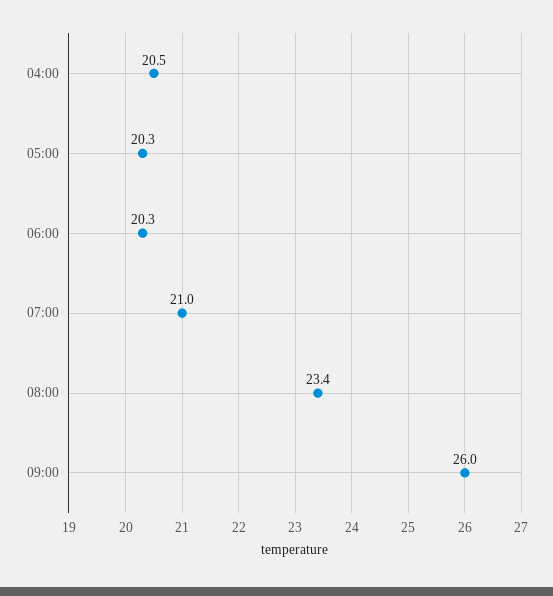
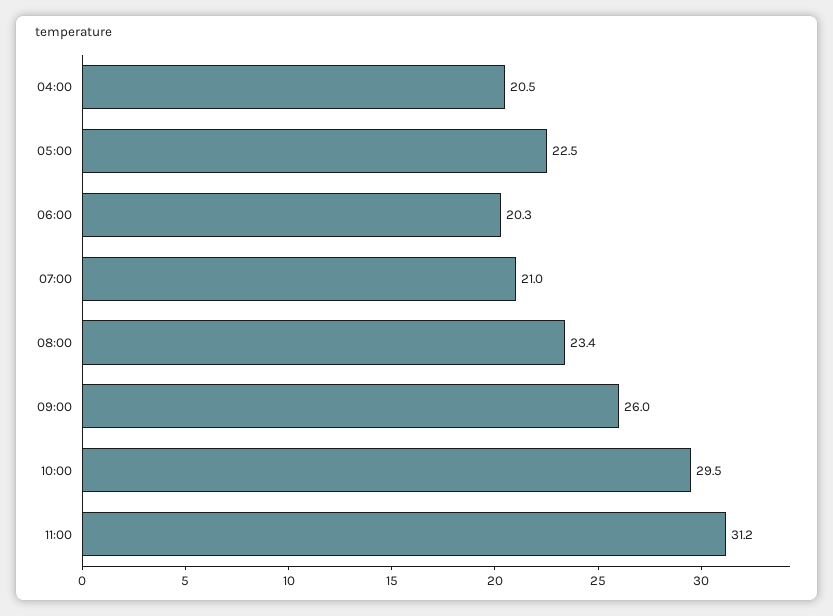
05:00: 20.3 -> 22.5
10:00: none -> 29.5
11:00: none -> 31.2

